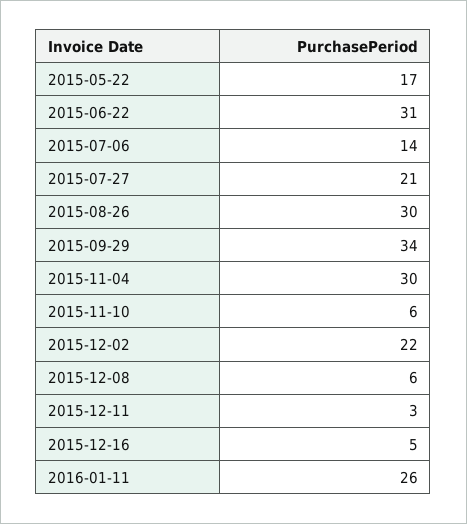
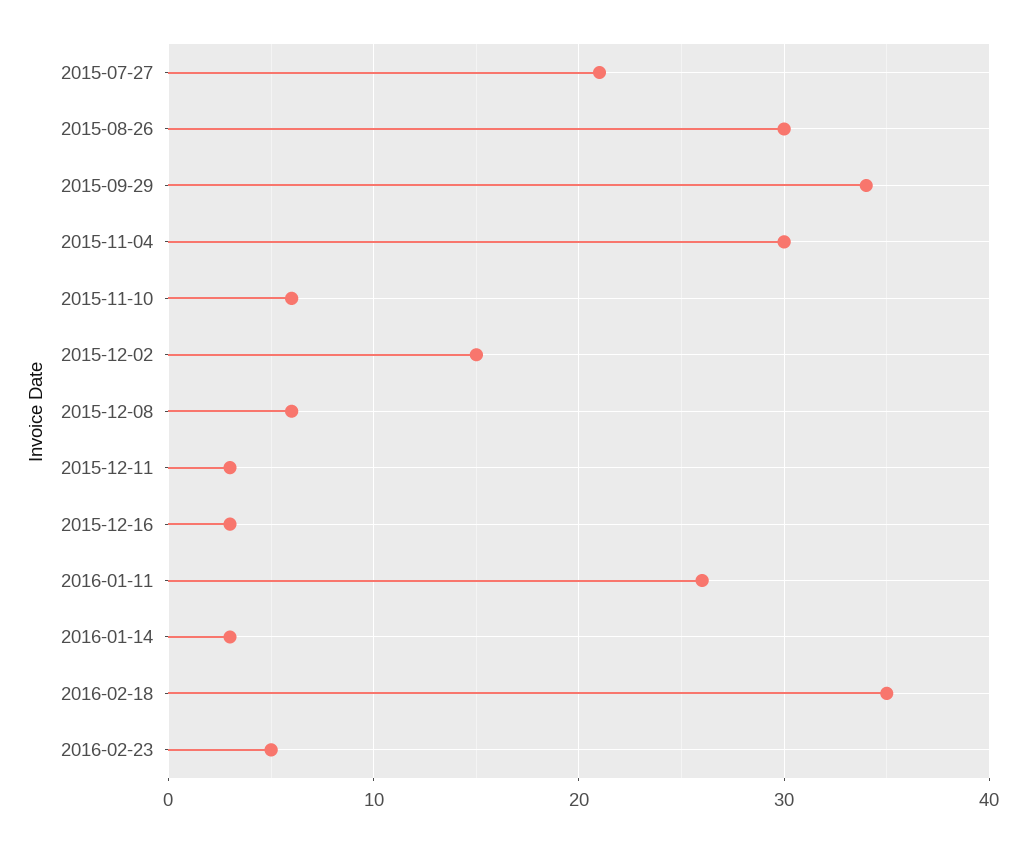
2015-05-22: 17 -> none
2015-06-22: 31 -> none
2015-07-06: 14 -> none
2015-12-02: 22 -> 15
2015-12-16: 5 -> 3
2016-01-14: none -> 3
2016-02-18: none -> 35
2016-02-23: none -> 5

